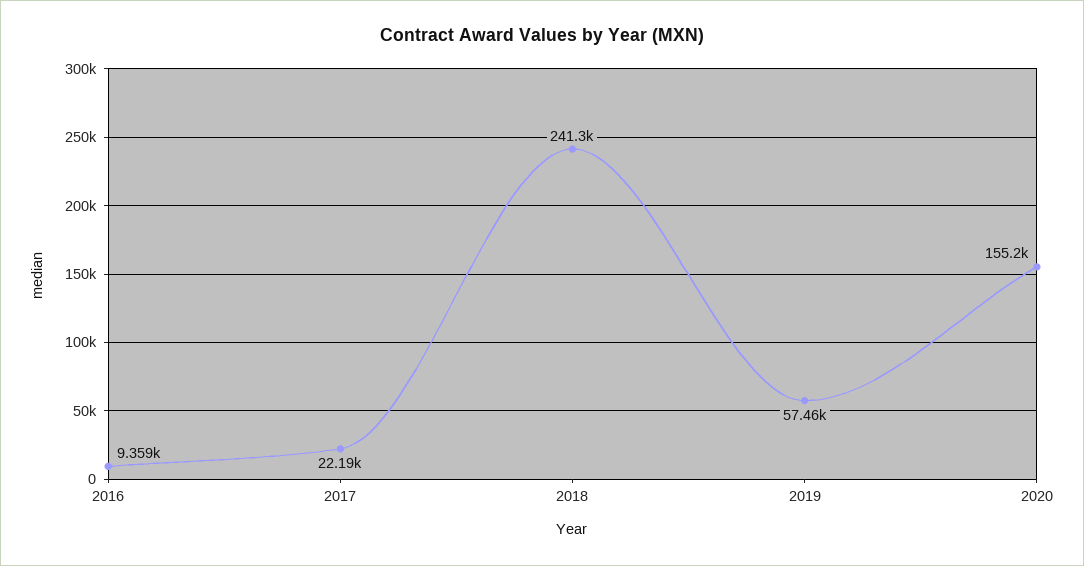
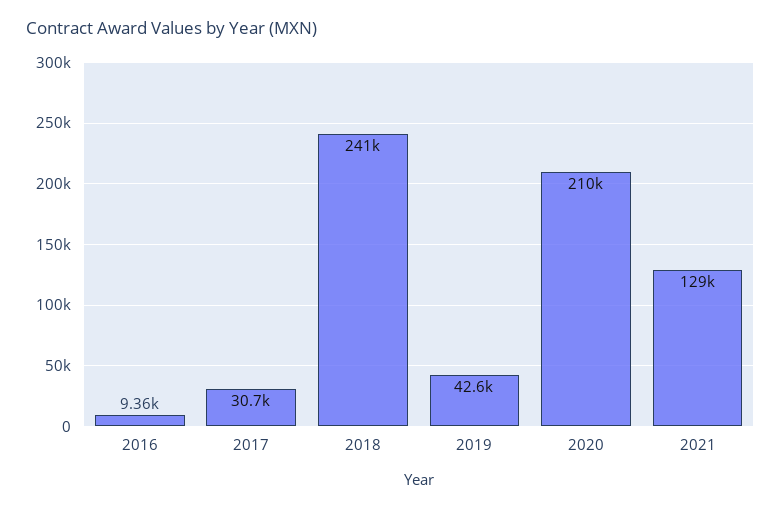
2017: 22190 -> 30700
2019: 57460 -> 42600
2020: 155200 -> 210000
2021: none -> 129000

